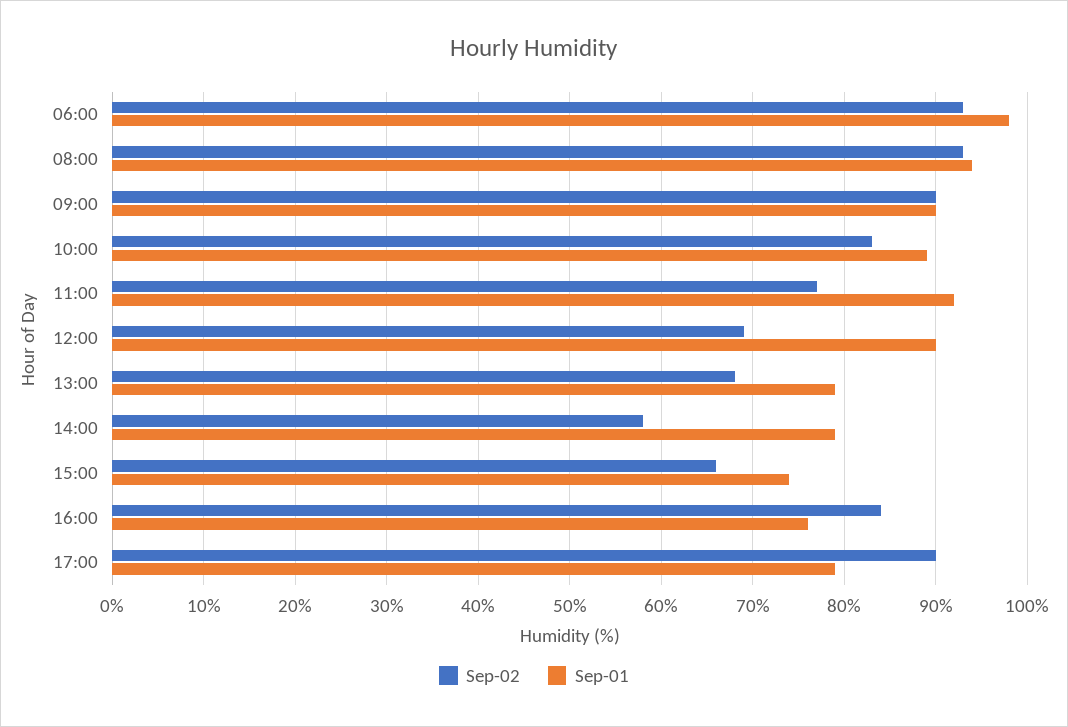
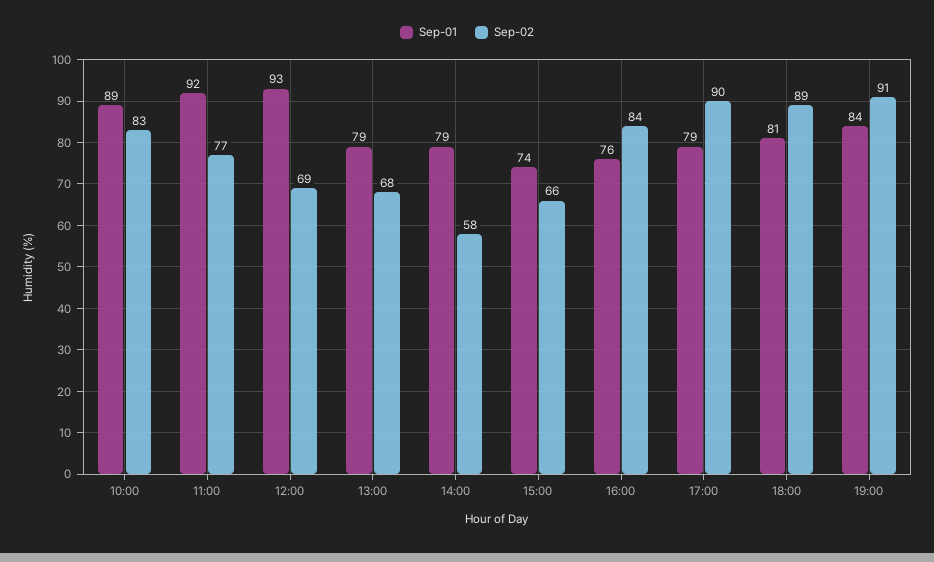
Sep-02, 06:00: 93 -> none
Sep-01, 06:00: 98 -> none
Sep-02, 08:00: 93 -> none
Sep-01, 08:00: 94 -> none
Sep-02, 09:00: 90 -> none
Sep-01, 09:00: 90 -> none
Sep-01, 12:00: 90 -> 93
Sep-01, 18:00: none -> 81
Sep-02, 18:00: none -> 89
Sep-01, 19:00: none -> 84
Sep-02, 19:00: none -> 91

